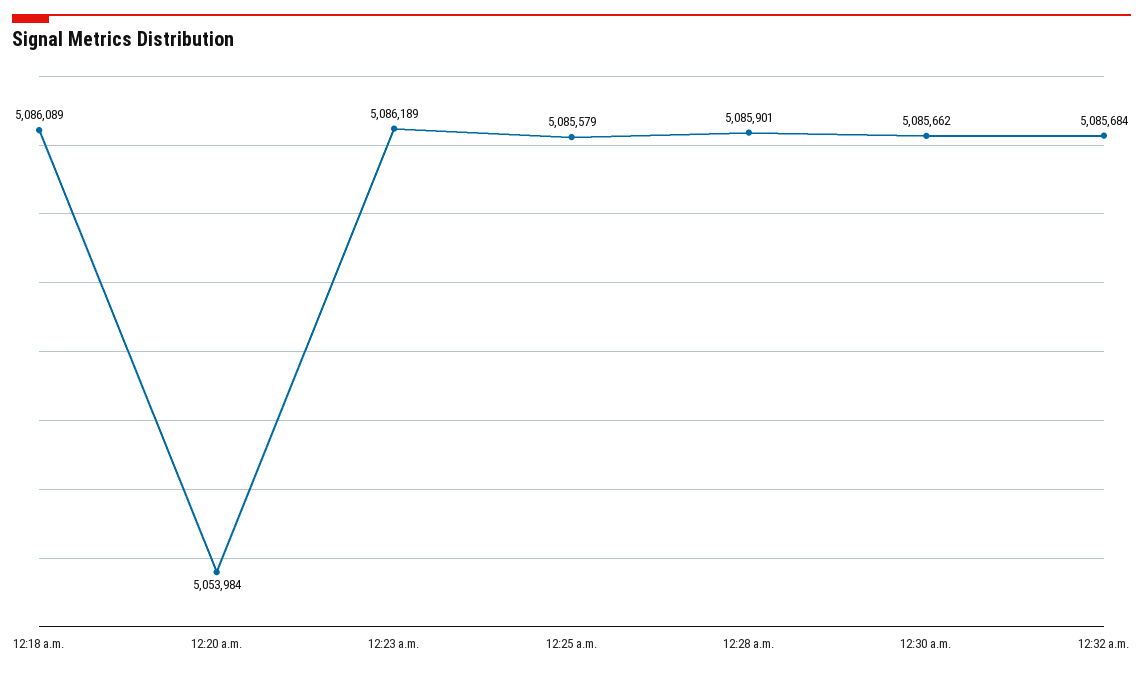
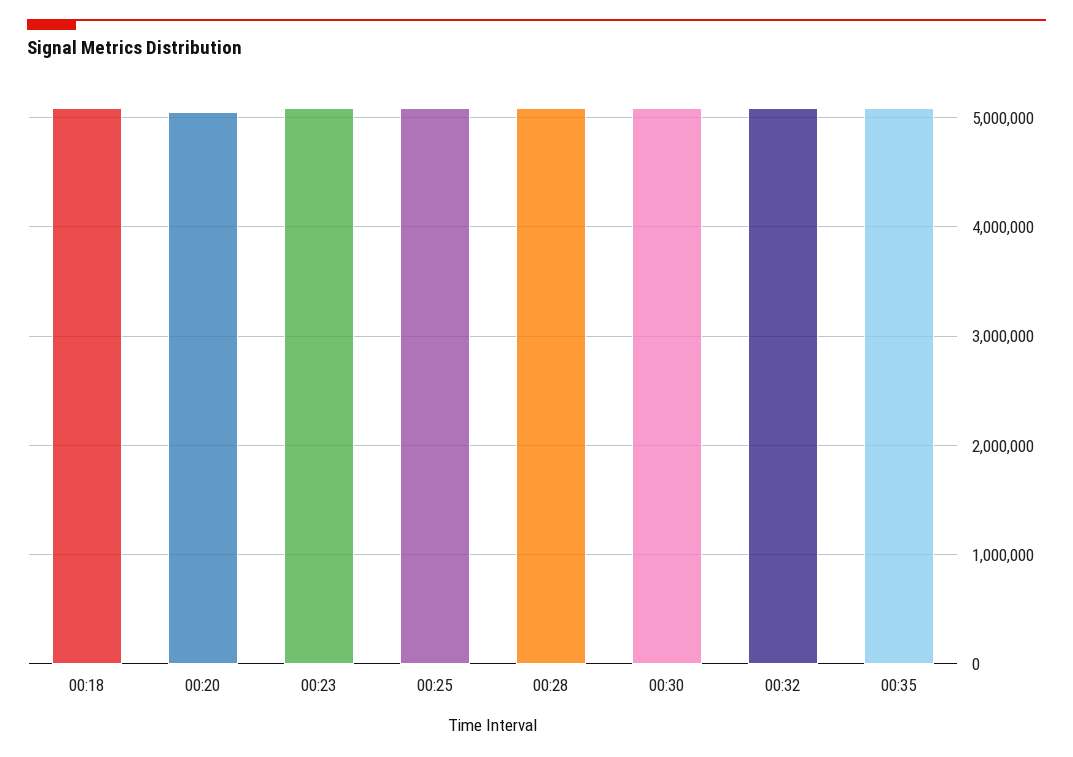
00:35: none -> 5100000

